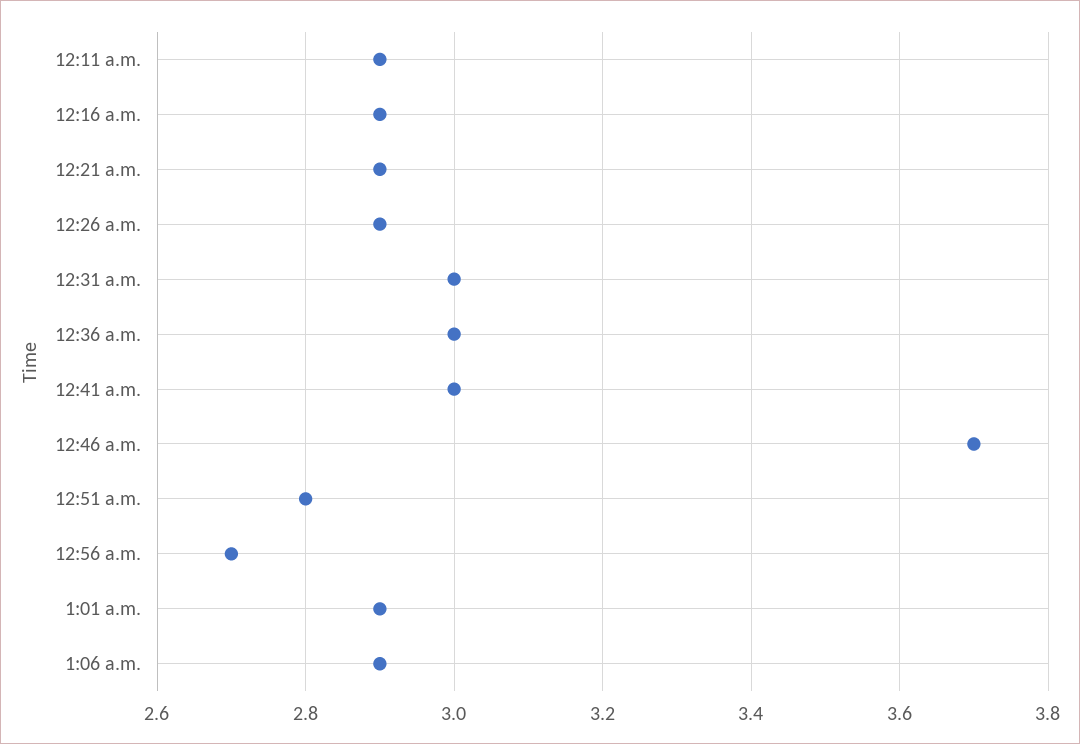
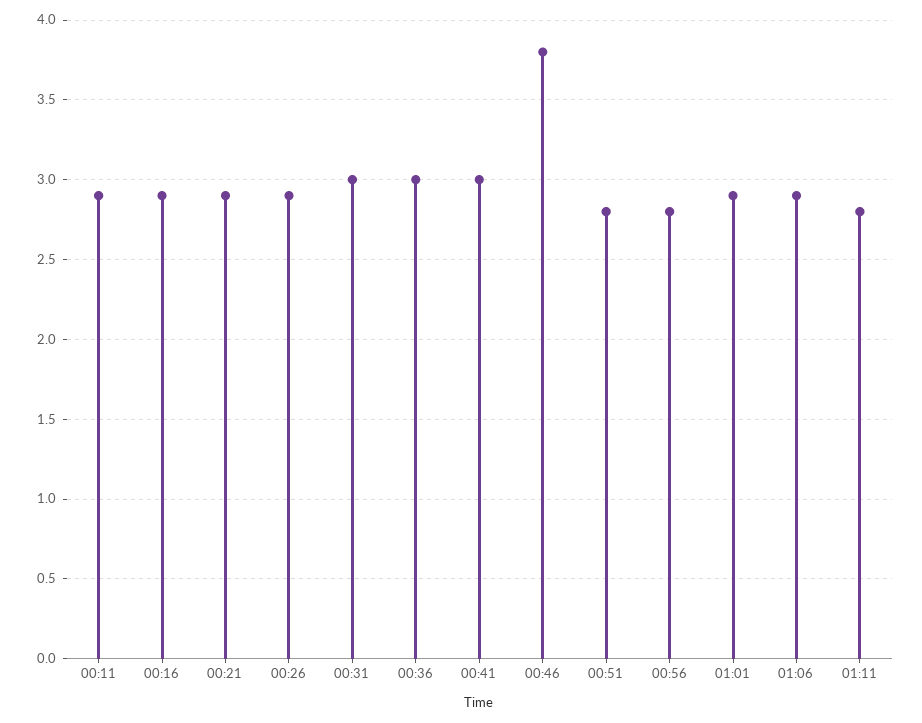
12:46 a.m.: 3.7 -> 3.8
12:56 a.m.: 2.7 -> 2.8
01:11: none -> 2.8

